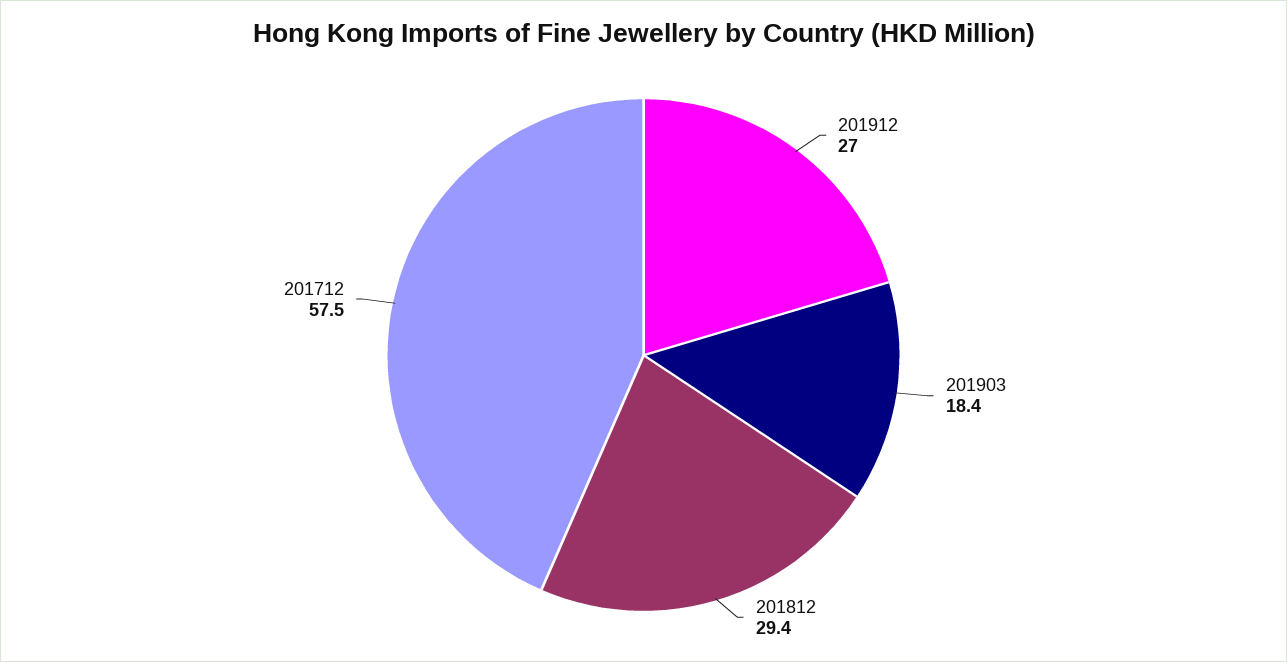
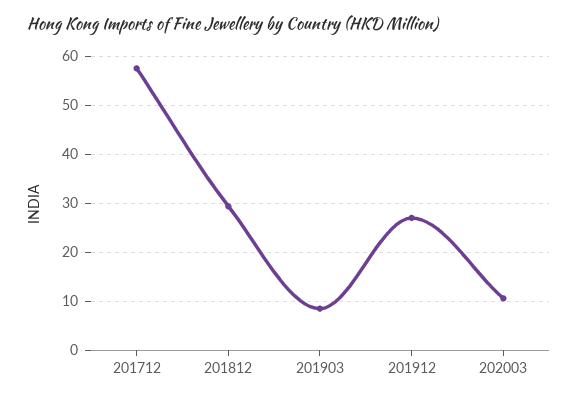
201903: 18.4 -> 8
202003: none -> 10

